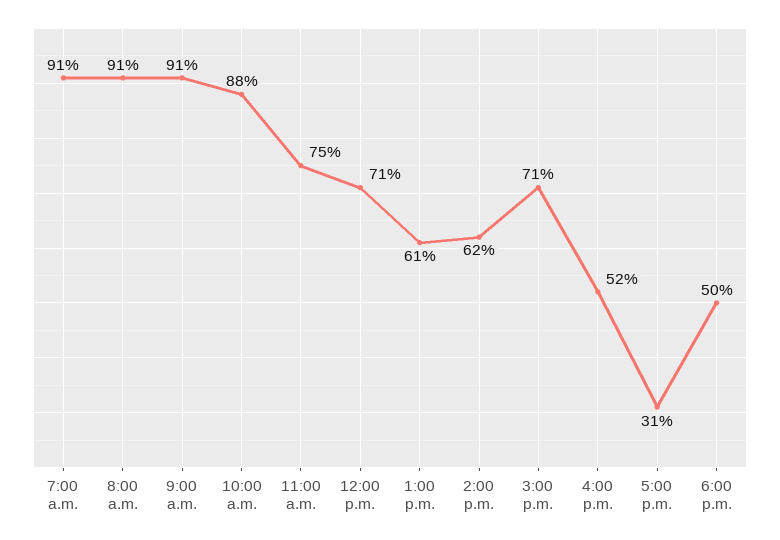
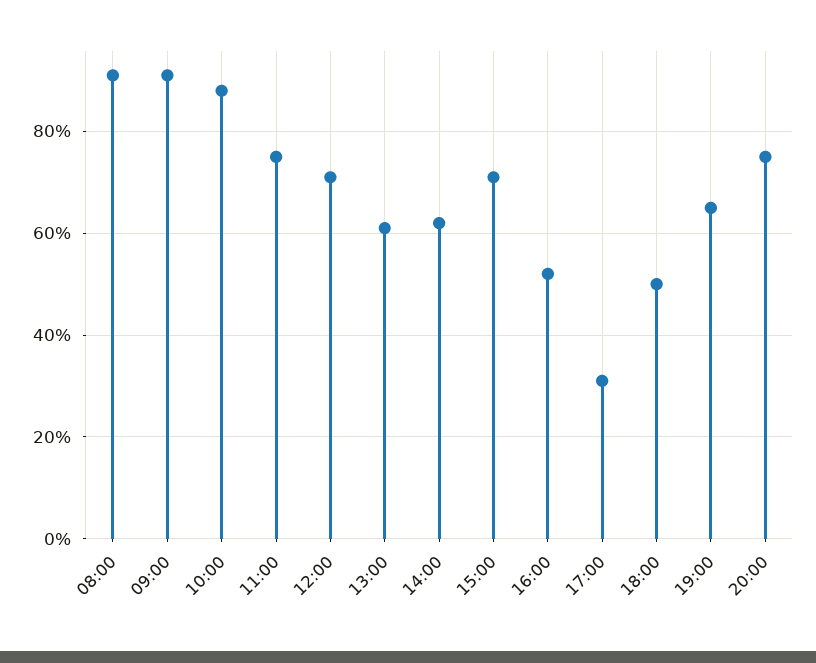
7:00 a.m.: 91 -> none
19:00: none -> 65
20:00: none -> 75

